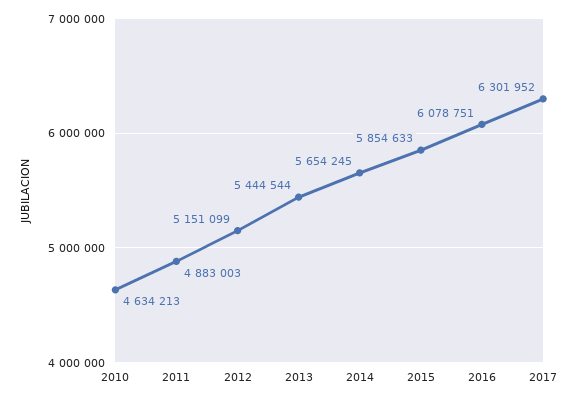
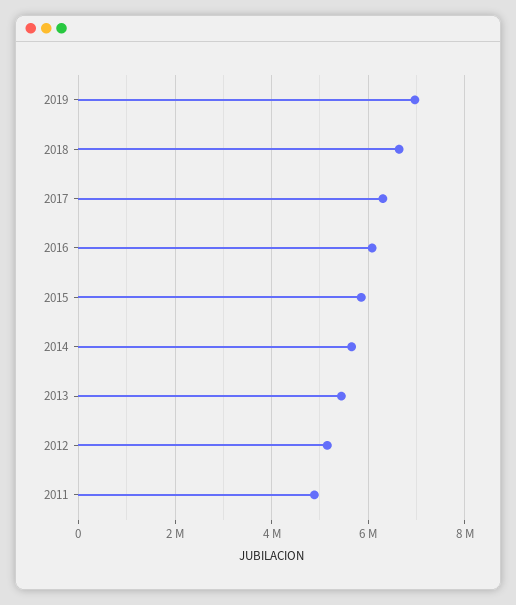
2010: 4634213 -> none
2019: none -> 7000000
2018: none -> 6600000

